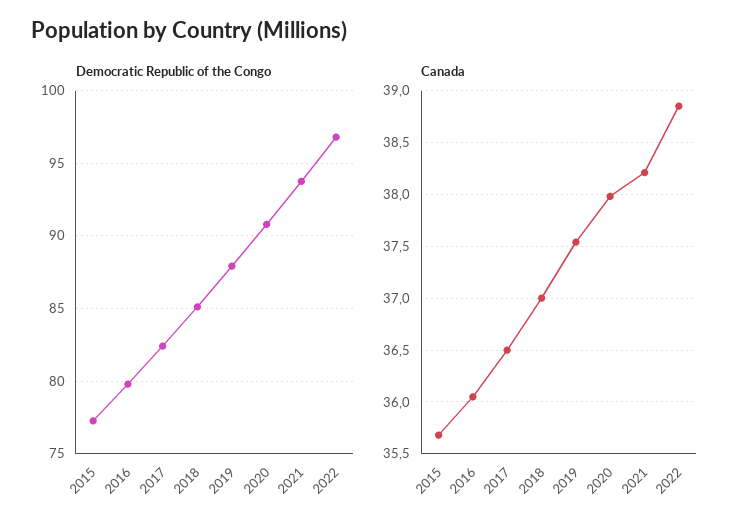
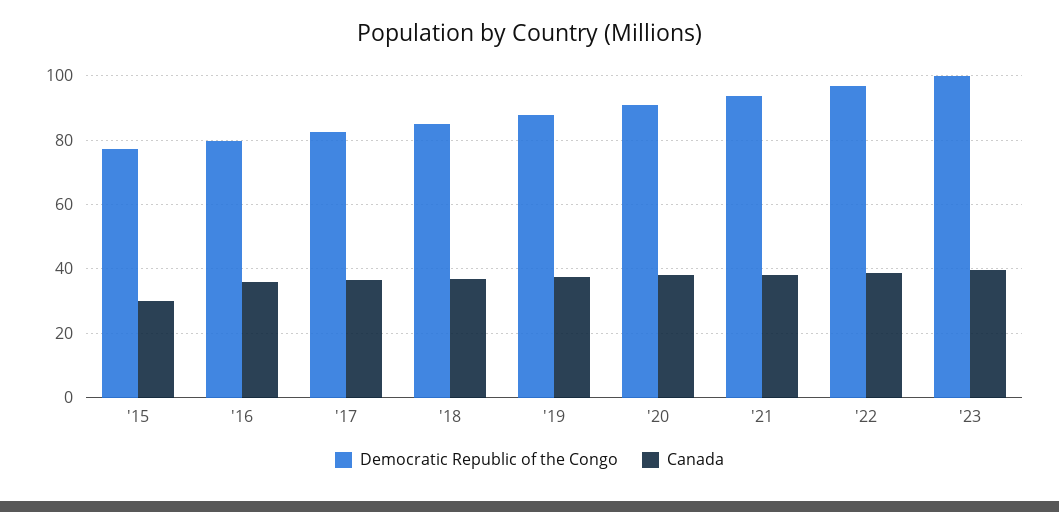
Canada, 2015: 35.7 -> 30
Democratic Republic of the Congo, '23: none -> 100
Canada, '23: none -> 40

